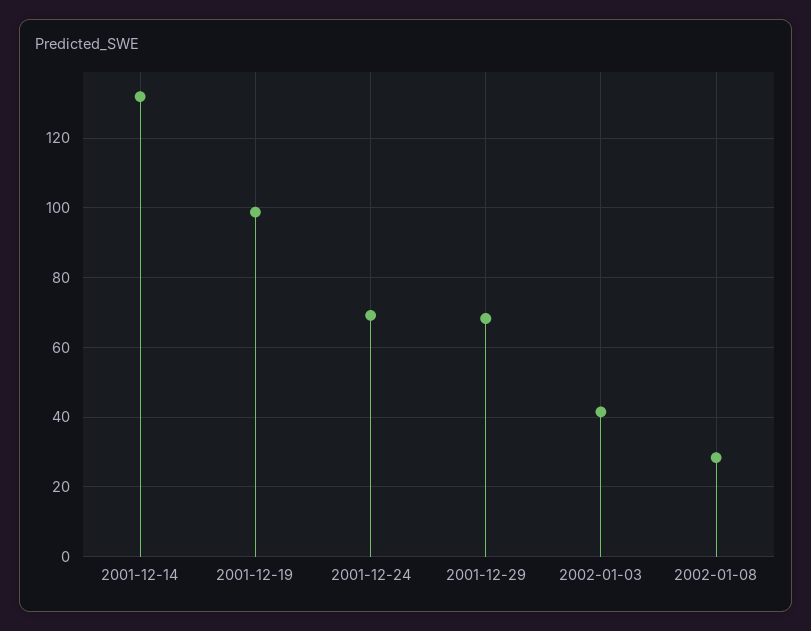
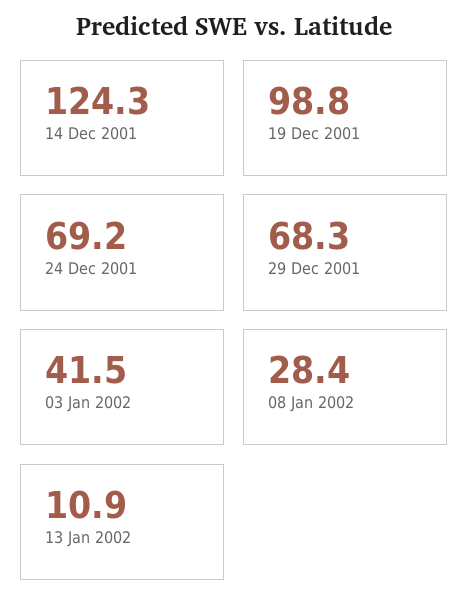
2001-12-14: 132 -> 124.3
13 Jan 2002: none -> 10.9

